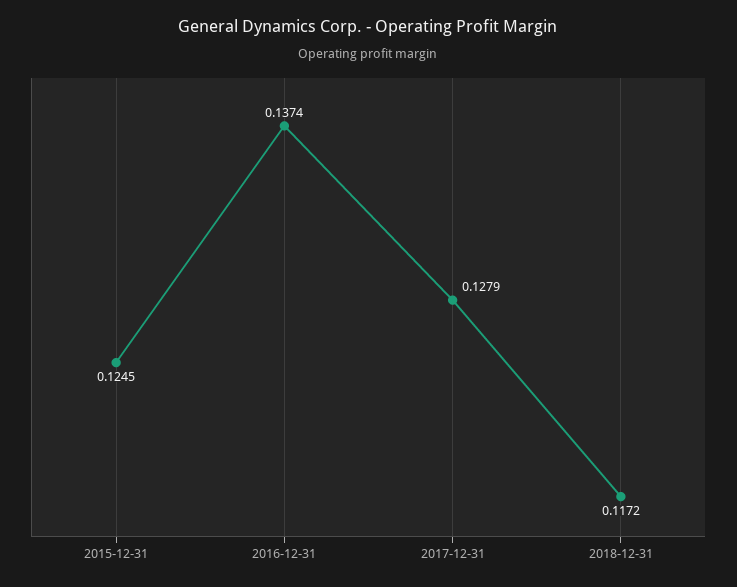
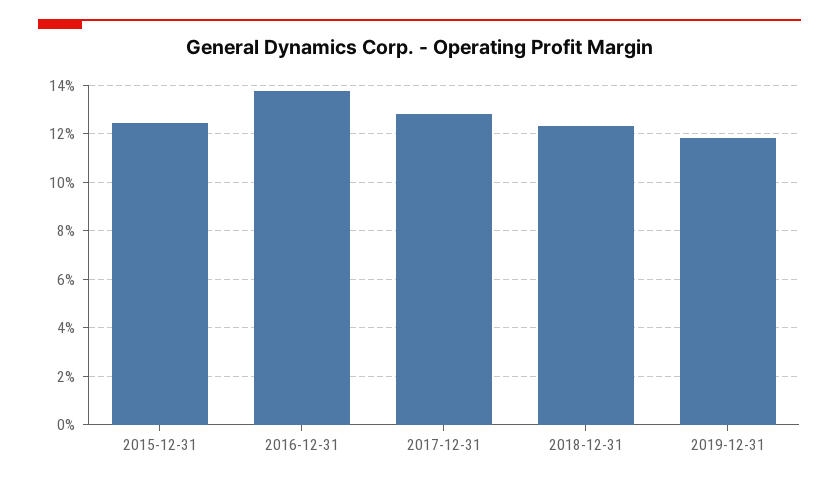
2018-12-31: 0.1172 -> 0.1225
2019-12-31: none -> 0.1175

